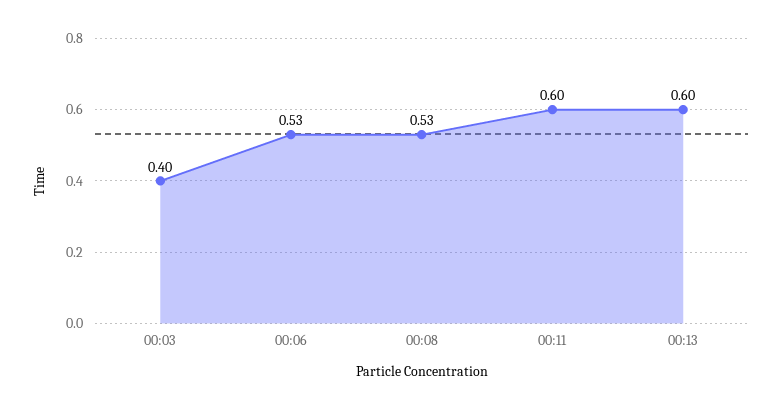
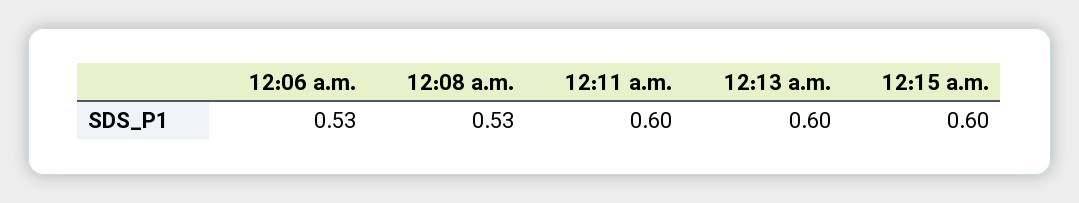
00:03: 0.4 -> none
12:15 a.m.: none -> 0.6

